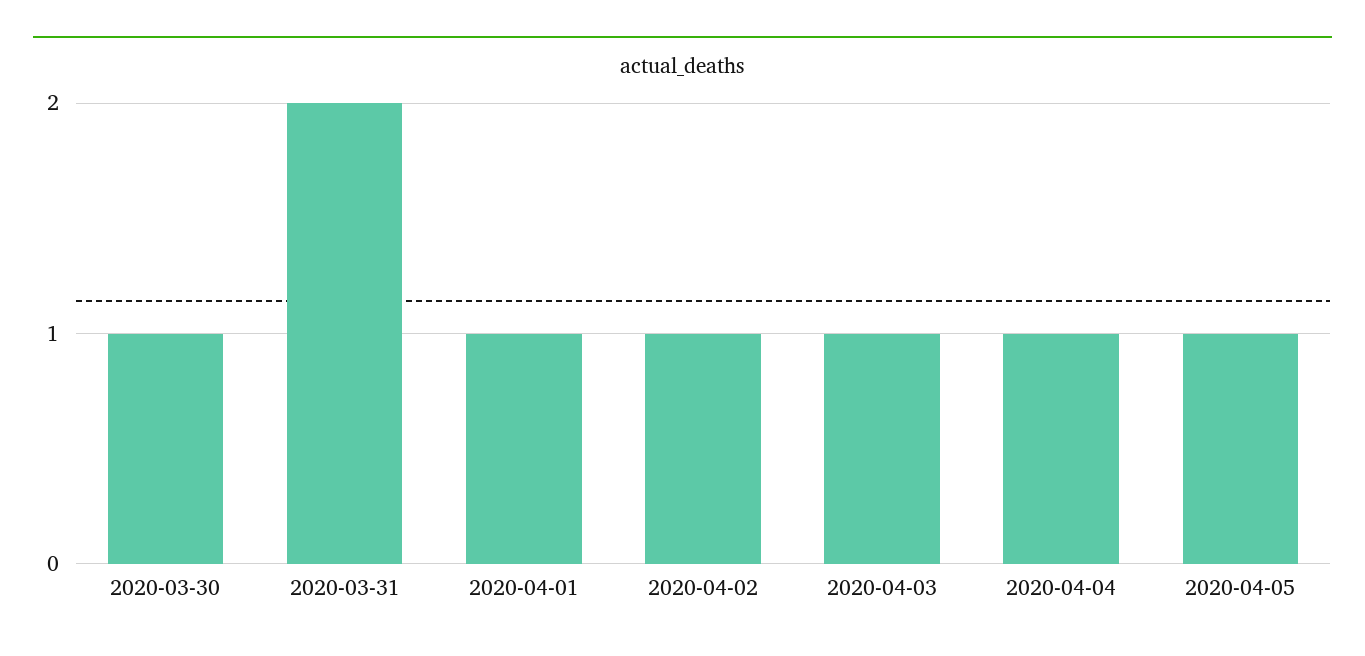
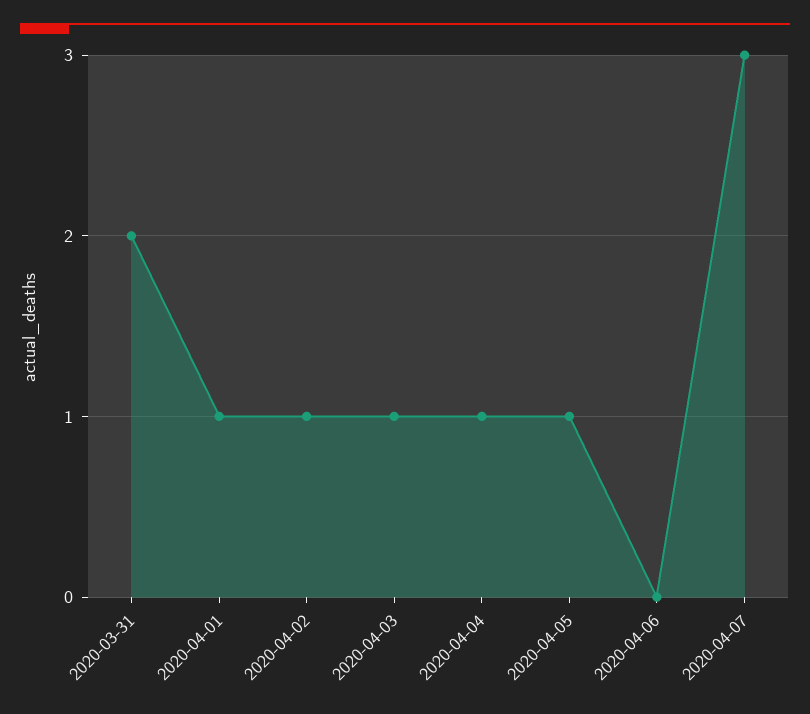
2020-03-30: 1 -> none
2020-04-06: none -> 0
2020-04-07: none -> 3

